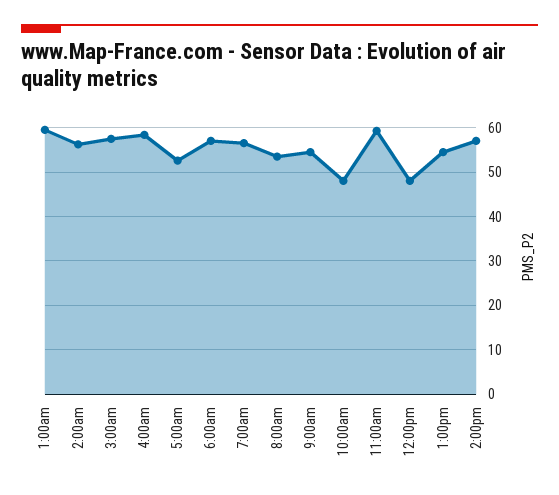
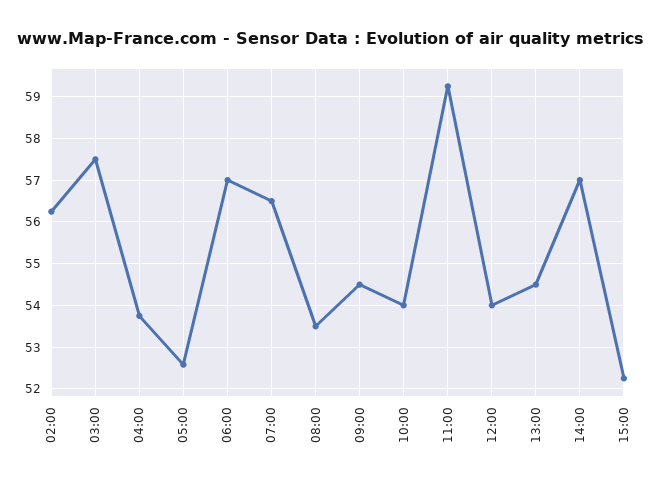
1:00am: 60 -> none
4:00am: 58 -> 53.8
10:00am: 48 -> 54
12:00pm: 48 -> 54
15:00: none -> 52.2

